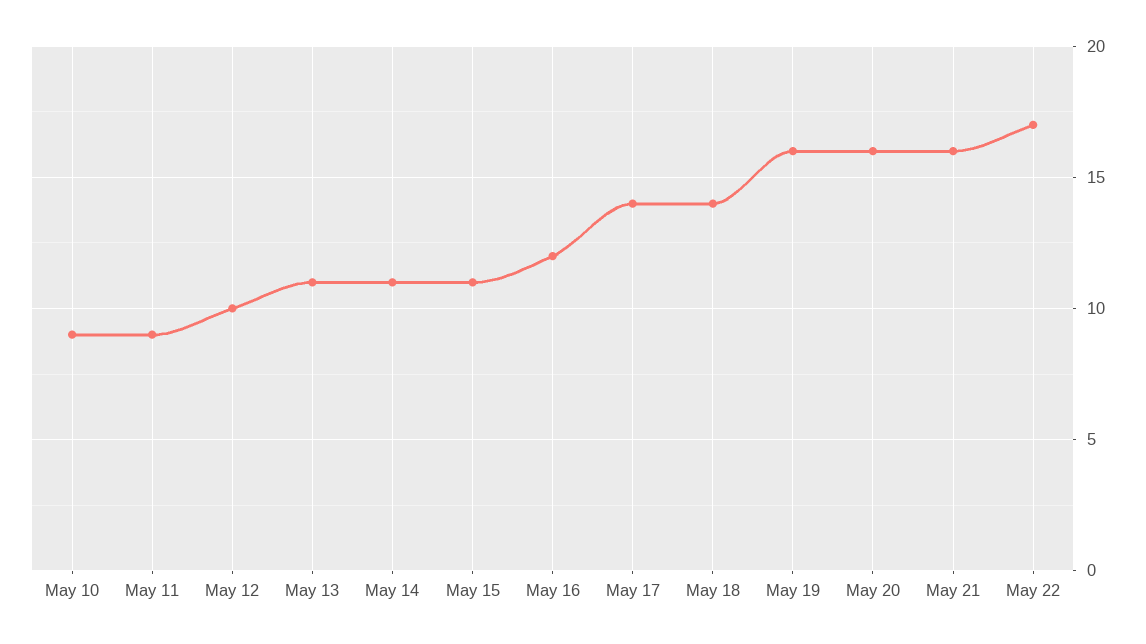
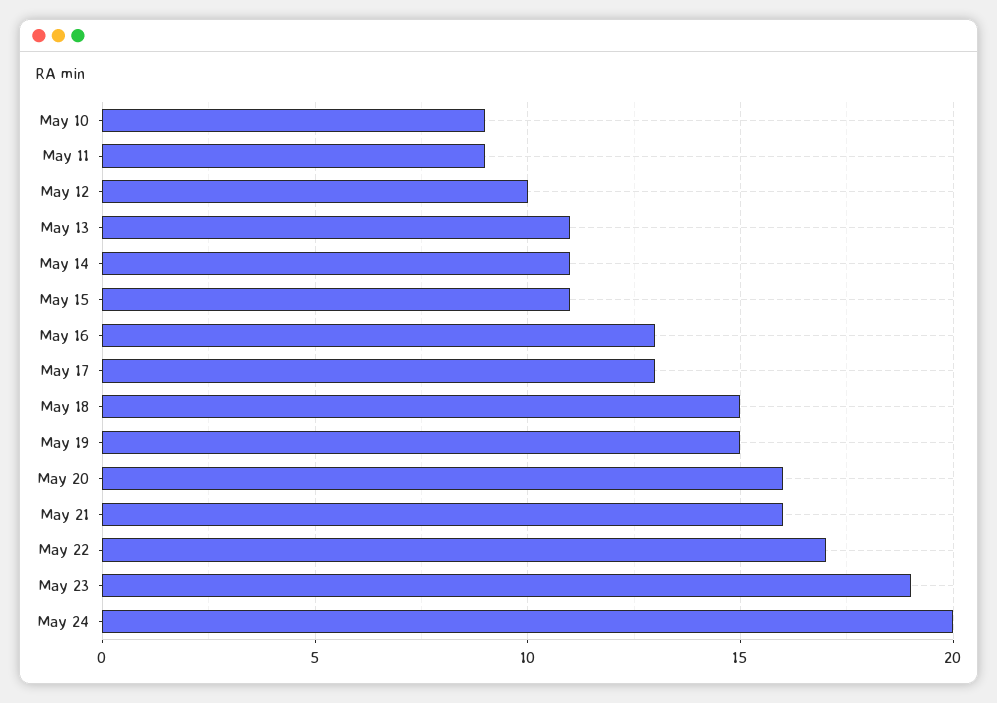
May 16: 12 -> 13
May 17: 14 -> 13
May 18: 14 -> 15
May 19: 16 -> 15
May 23: none -> 19
May 24: none -> 20

